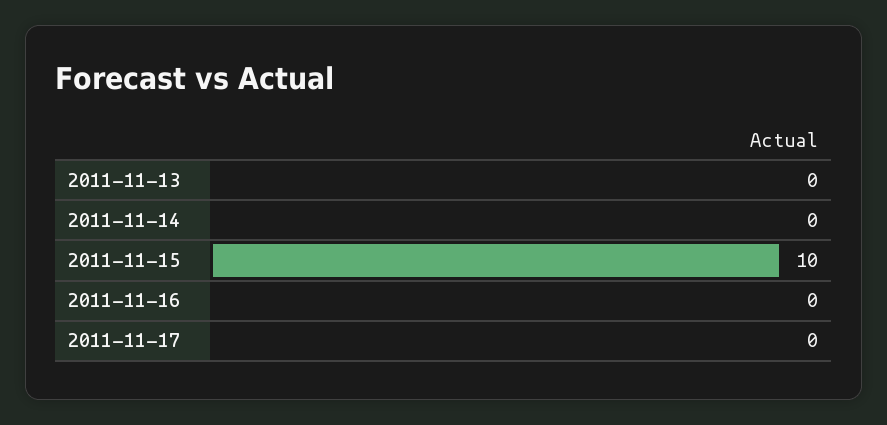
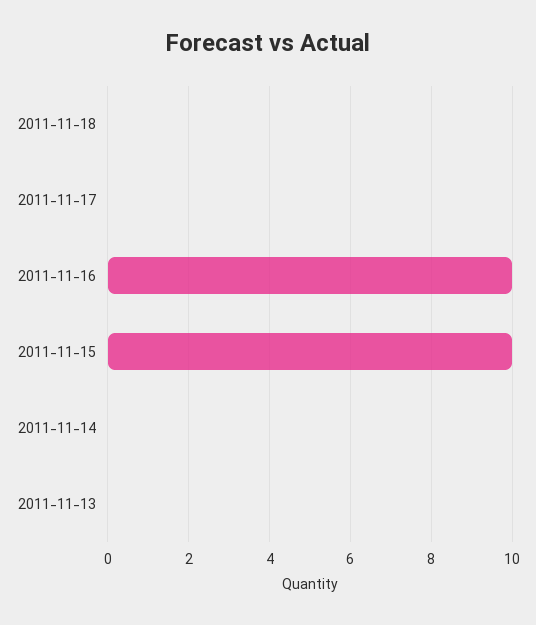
2011-11-16: 0 -> 10
2011-11-18: none -> 0

